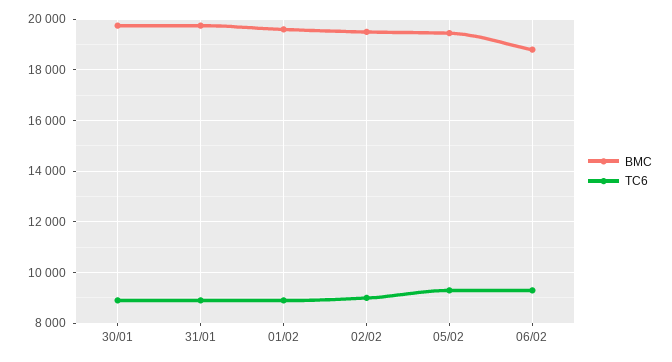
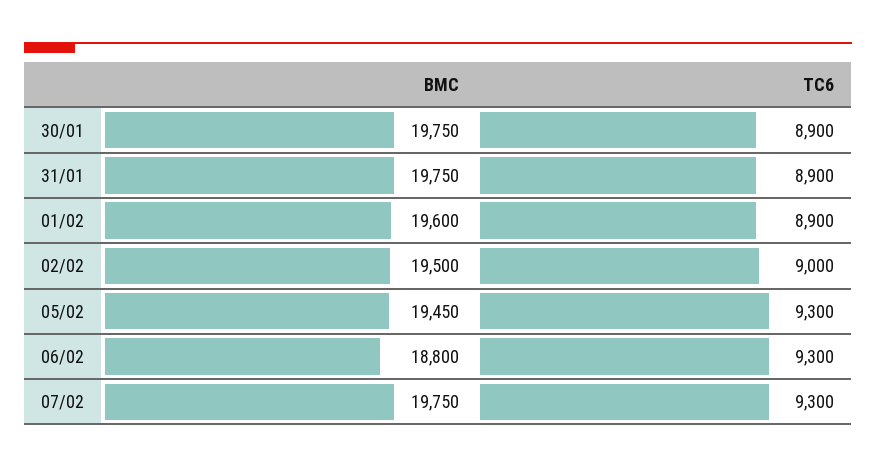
BMC, 07/02: none -> 19750
TC6, 07/02: none -> 9300

